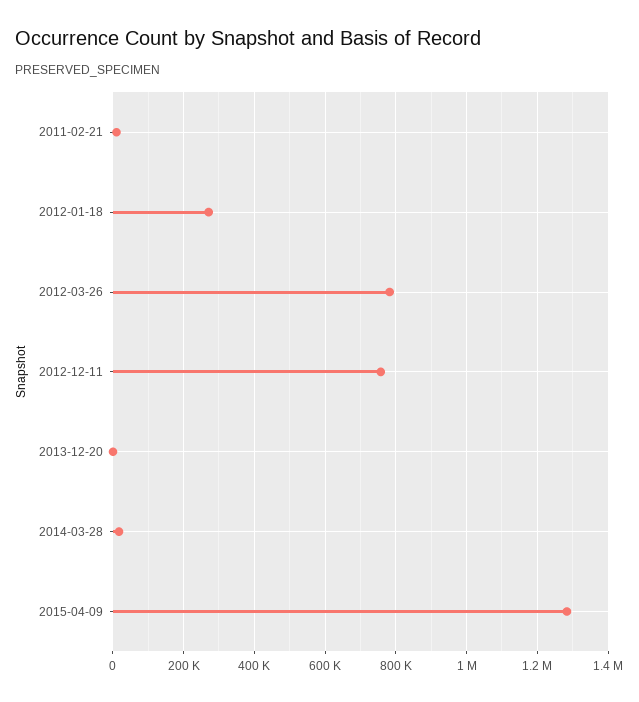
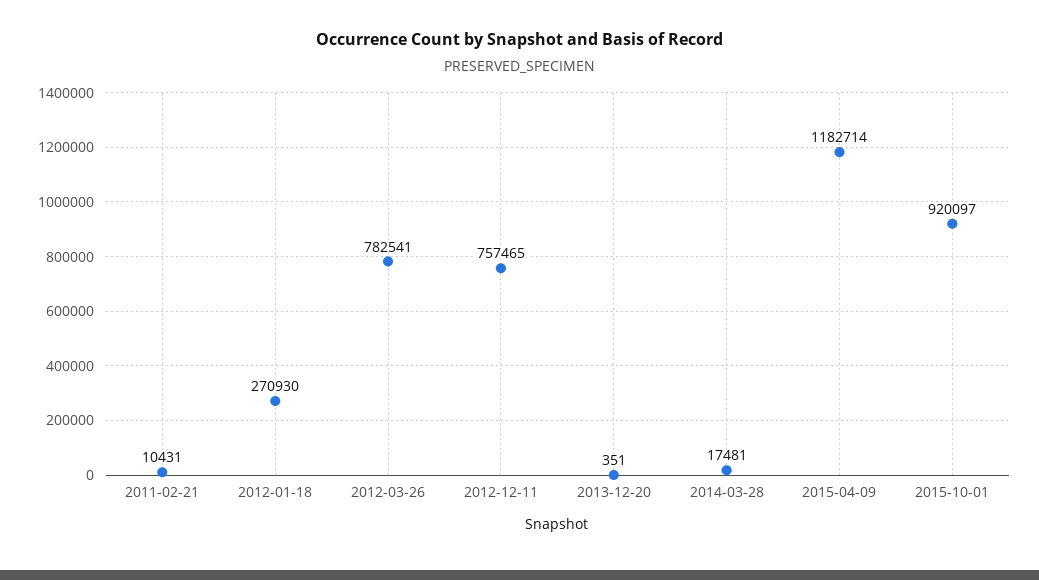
2015-04-09: 1280000 -> 1182714
2015-10-01: none -> 920097

